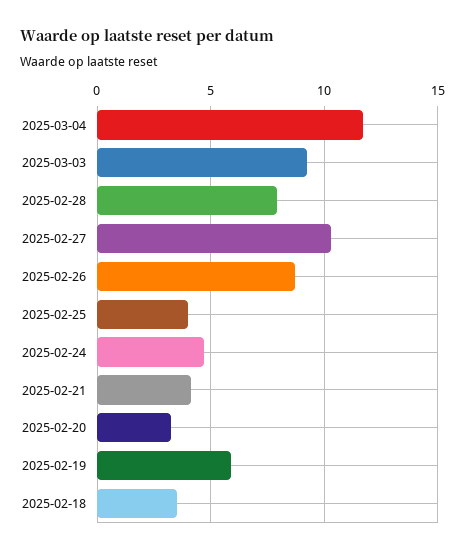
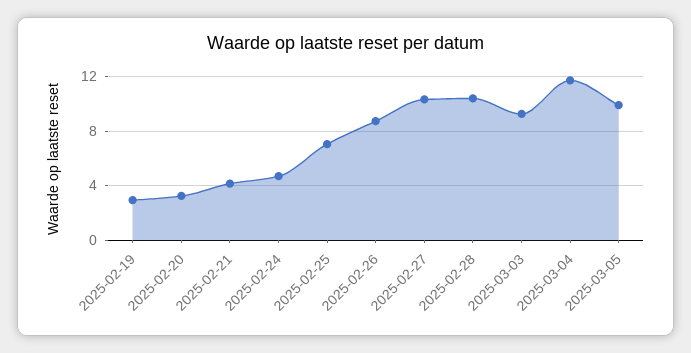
2025-02-28: 8 -> 10.5
2025-02-25: 4 -> 7
2025-02-19: 6 -> 3
2025-02-18: 3.5 -> none
2025-03-05: none -> 10

